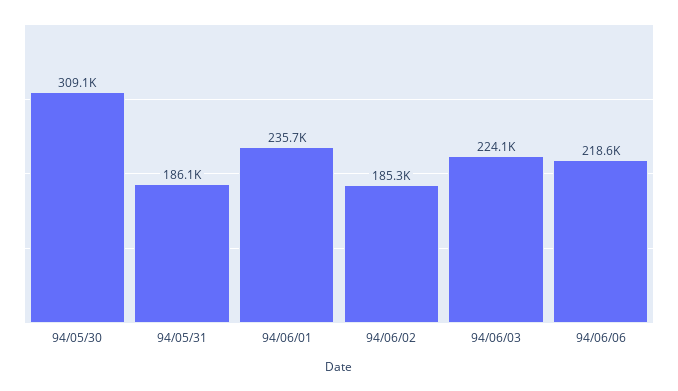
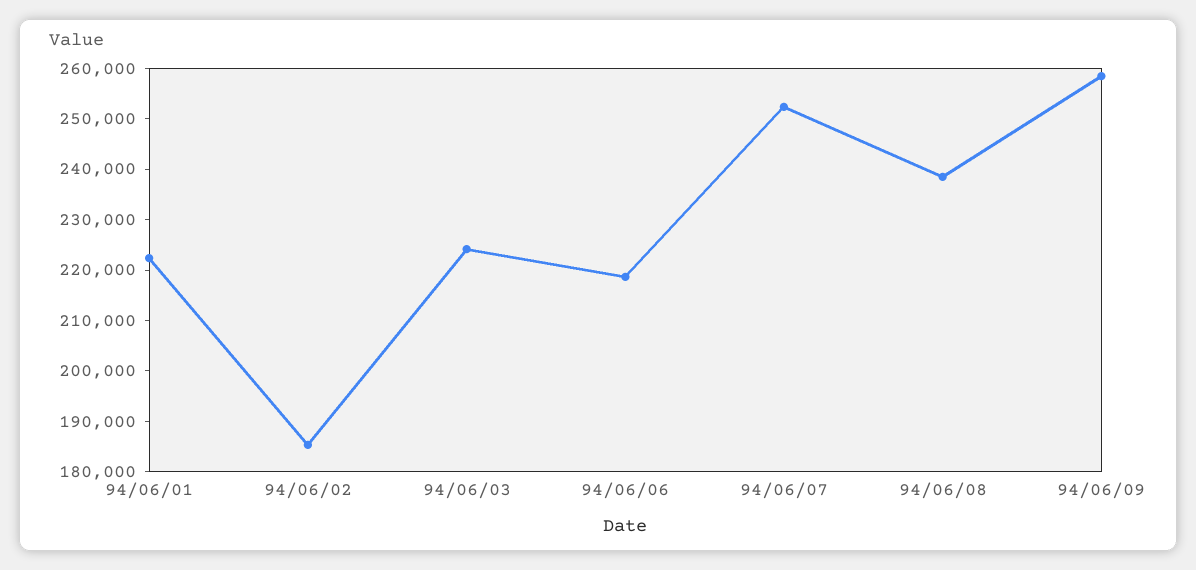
94/05/30: 309100 -> none
94/05/31: 186100 -> none
94/06/01: 235700 -> 222000
94/06/07: none -> 252000
94/06/08: none -> 238000
94/06/09: none -> 258000

